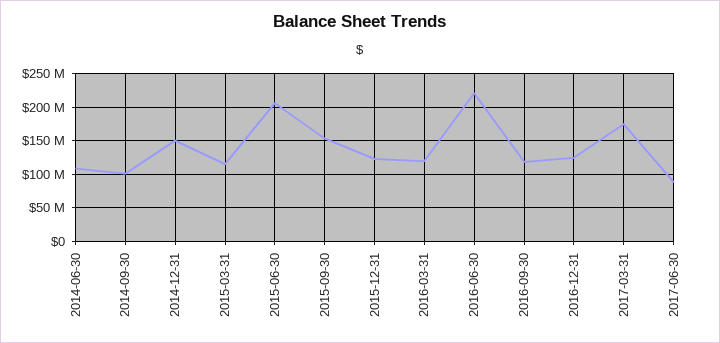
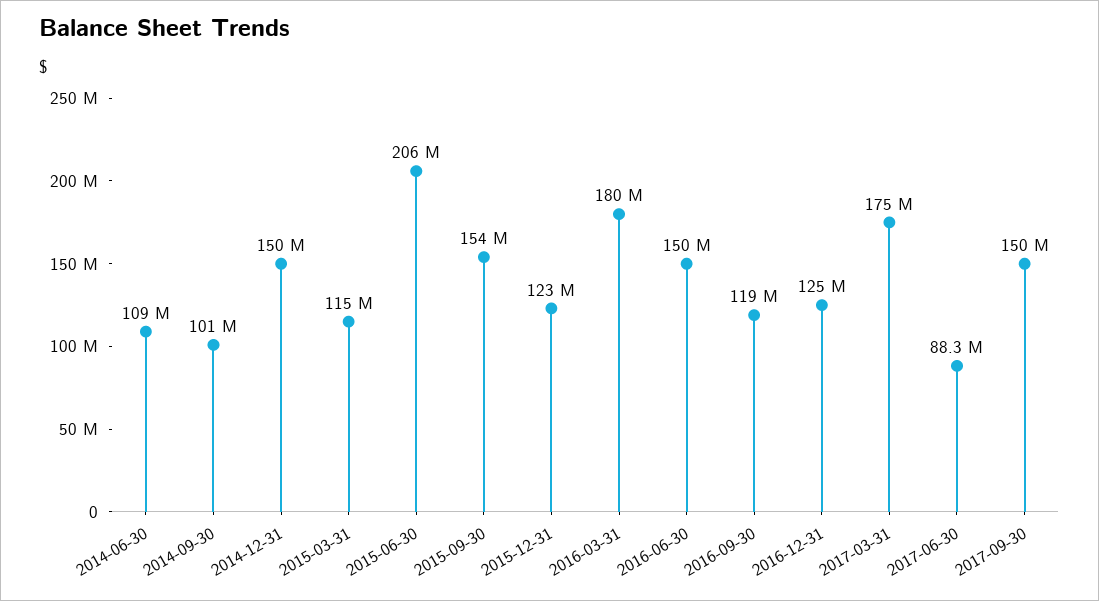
2016-03-31: 120000000 -> 180000000
2016-06-30: 220000000 -> 150000000
2017-09-30: none -> 150000000

